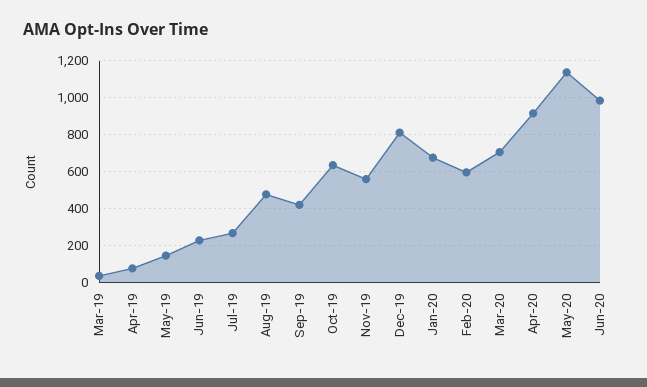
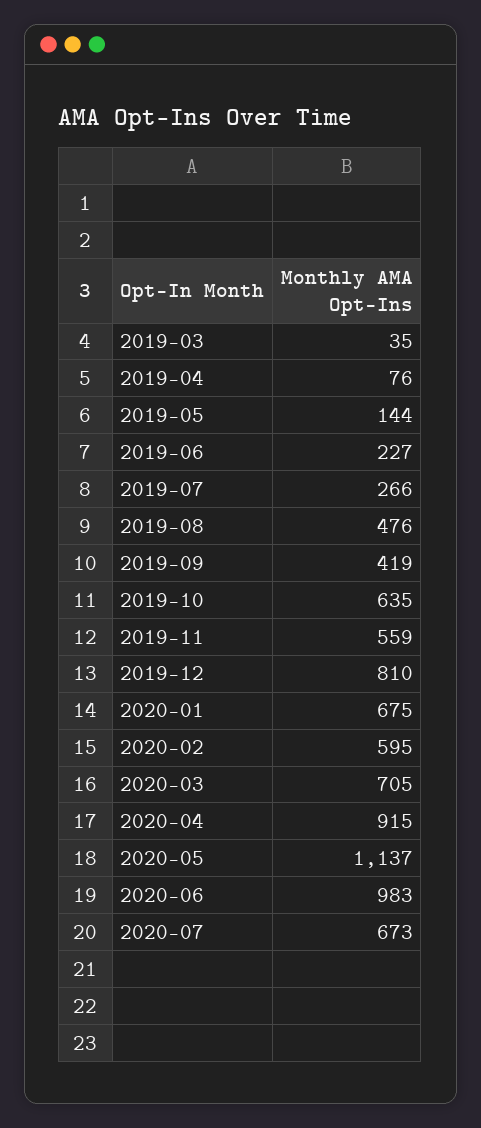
2020-07: none -> 673

